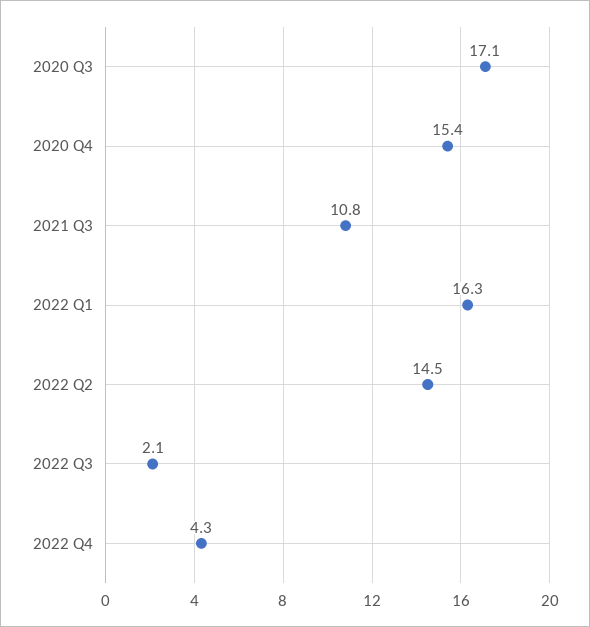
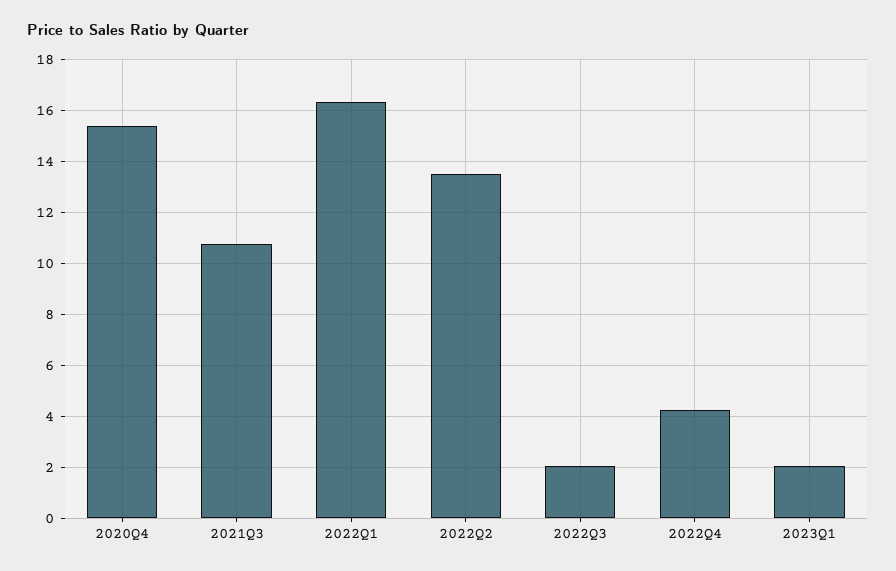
2020 Q3: 17.1 -> none
2022 Q2: 14.5 -> 13.5
2023Q1: none -> 2

